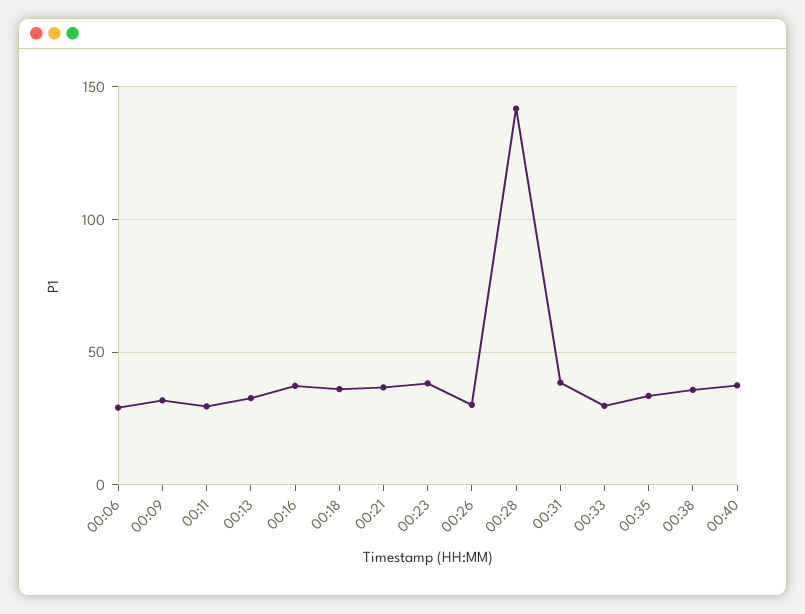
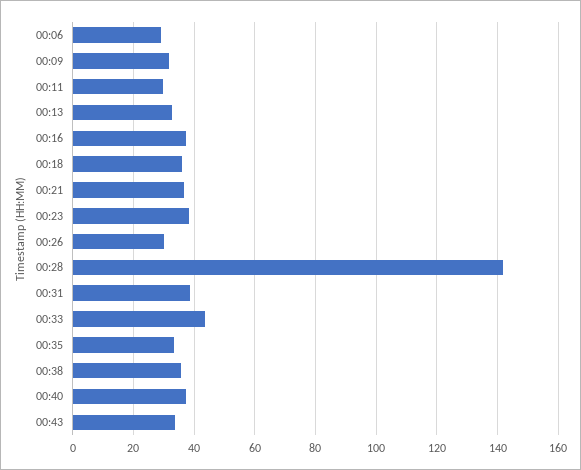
00:33: 30 -> 44
00:43: none -> 34

